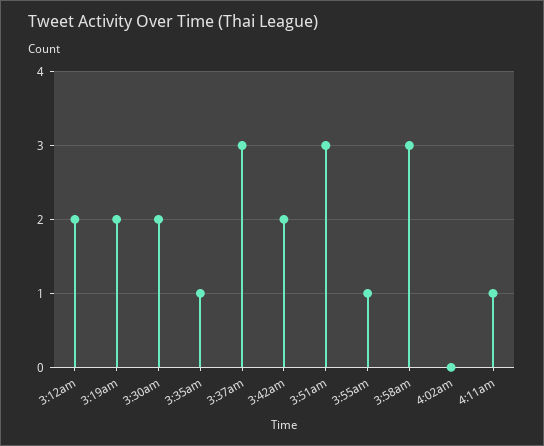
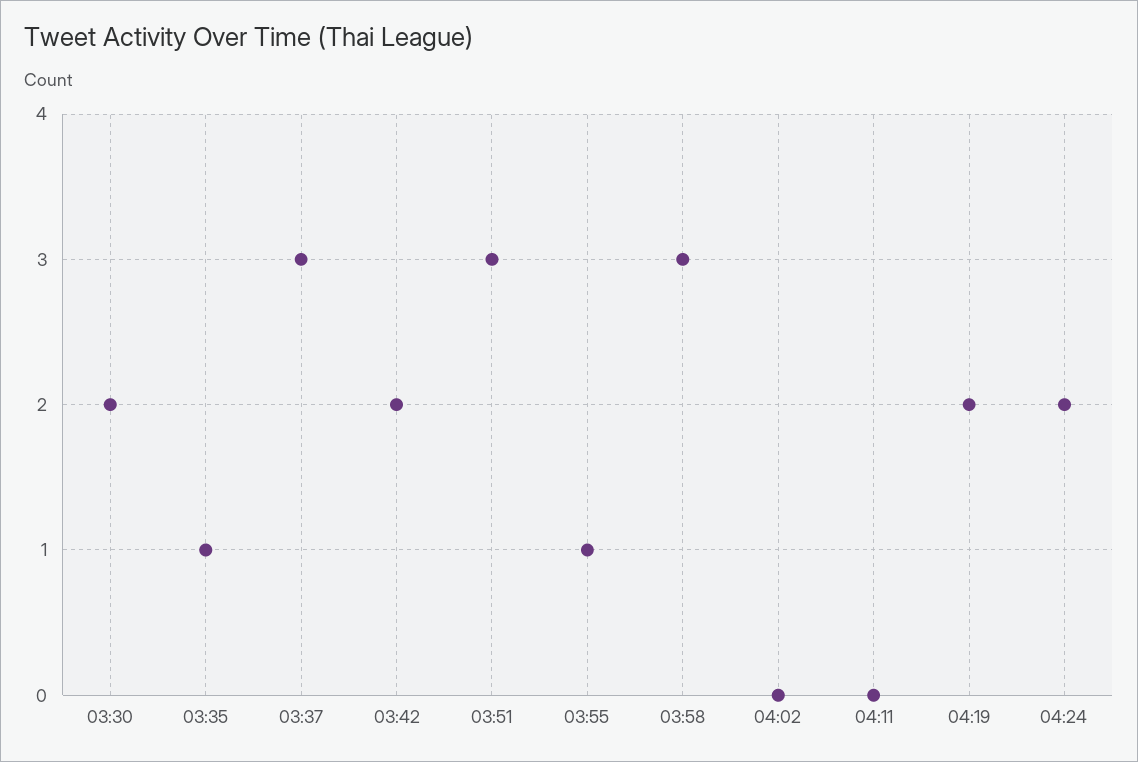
3:12am: 2 -> none
3:19am: 2 -> none
4:11am: 1 -> 0
04:19: none -> 2
04:24: none -> 2

